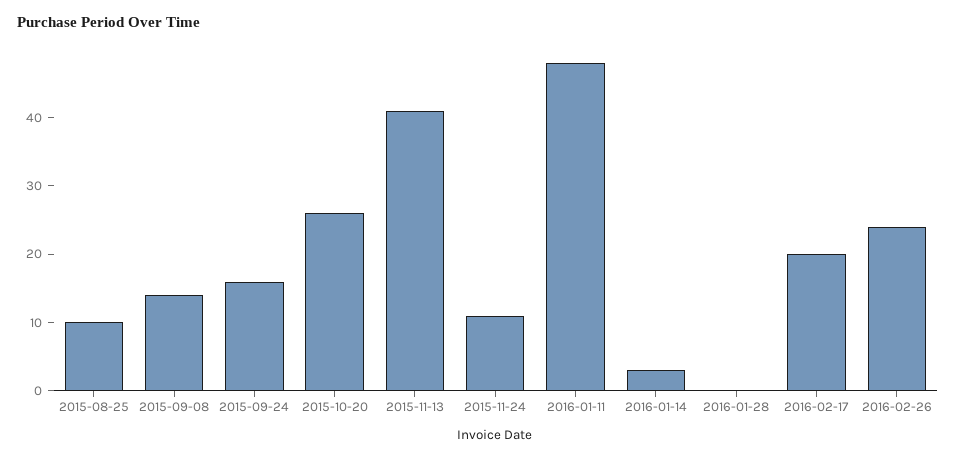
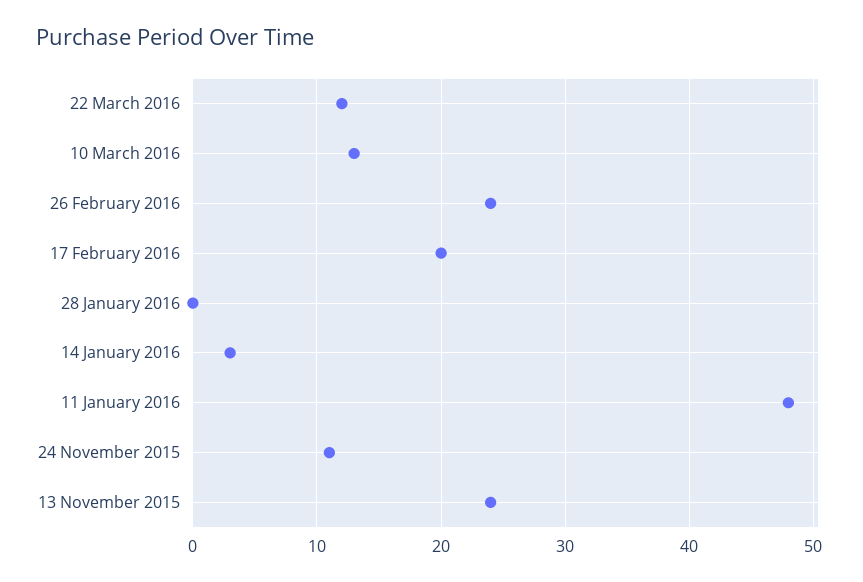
2015-08-25: 10 -> none
2015-09-08: 15 -> none
2015-09-24: 15 -> none
2015-10-20: 25 -> none
2015-11-13: 40 -> 24
22 March 2016: none -> 12
10 March 2016: none -> 13

